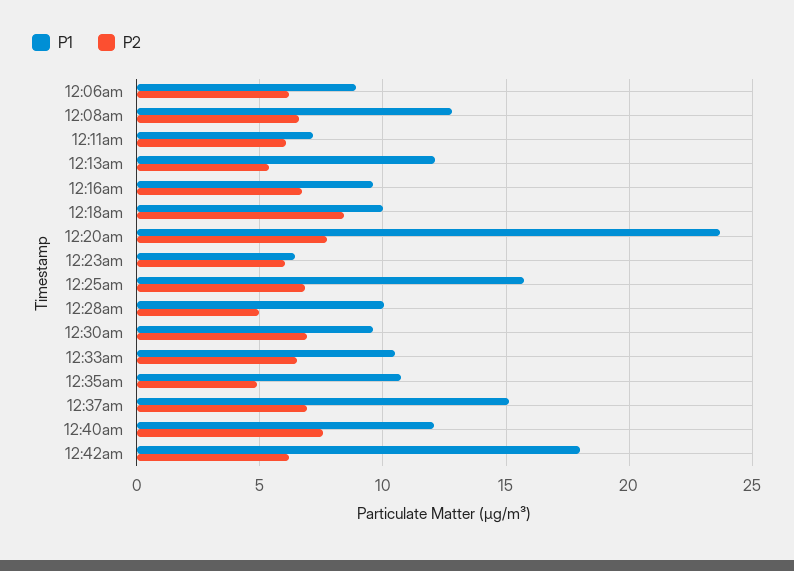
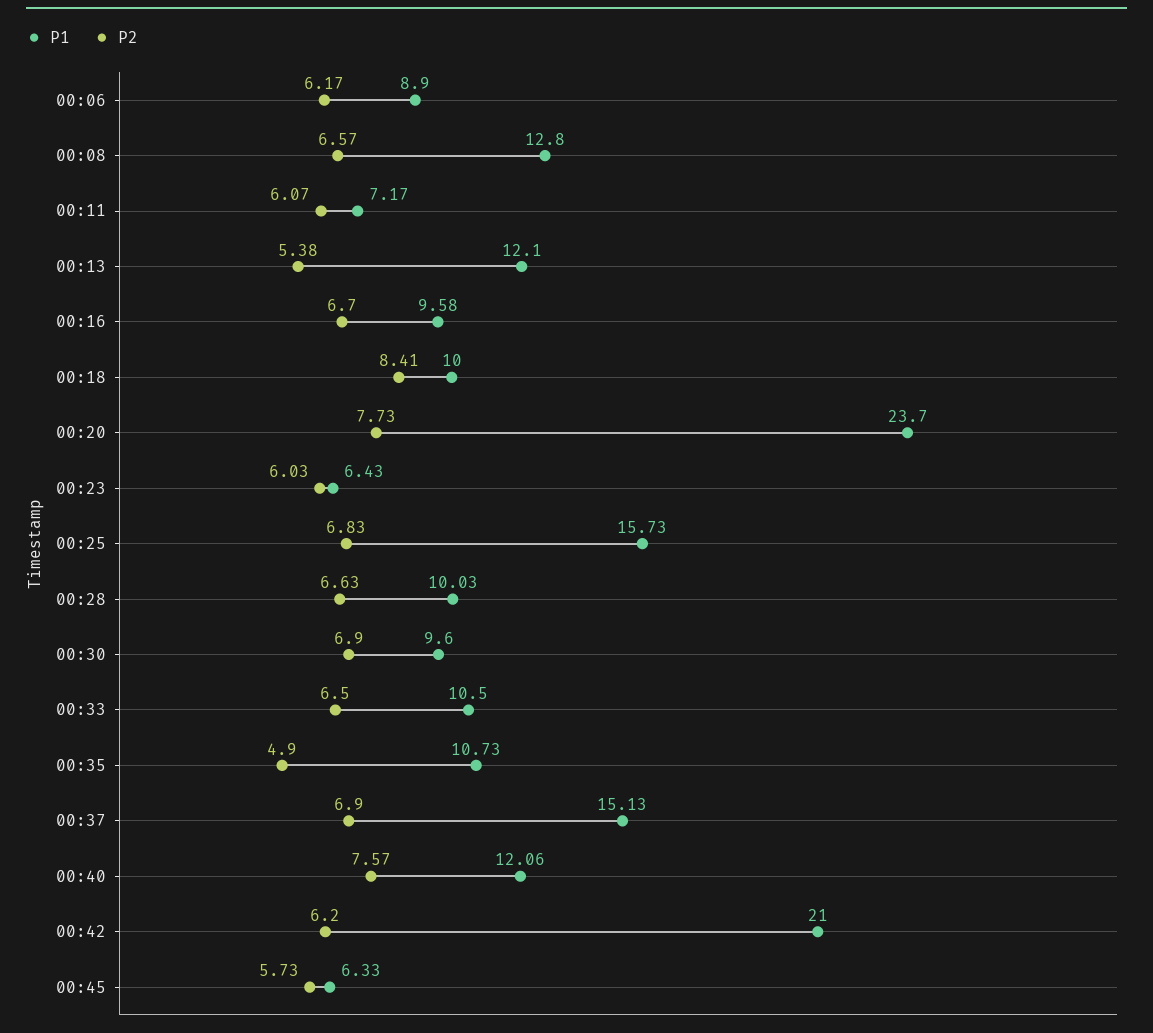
P2, 12:28am: 5 -> 6.63
P1, 12:42am: 18 -> 21
P1, 00:45: none -> 6.33
P2, 00:45: none -> 5.73

